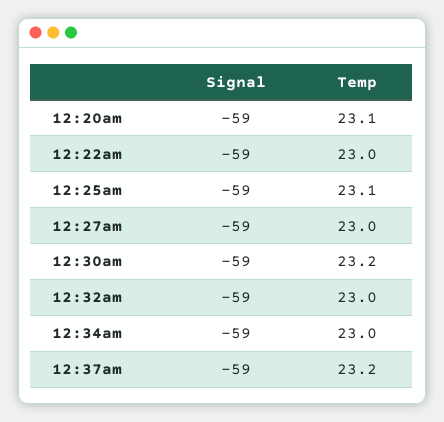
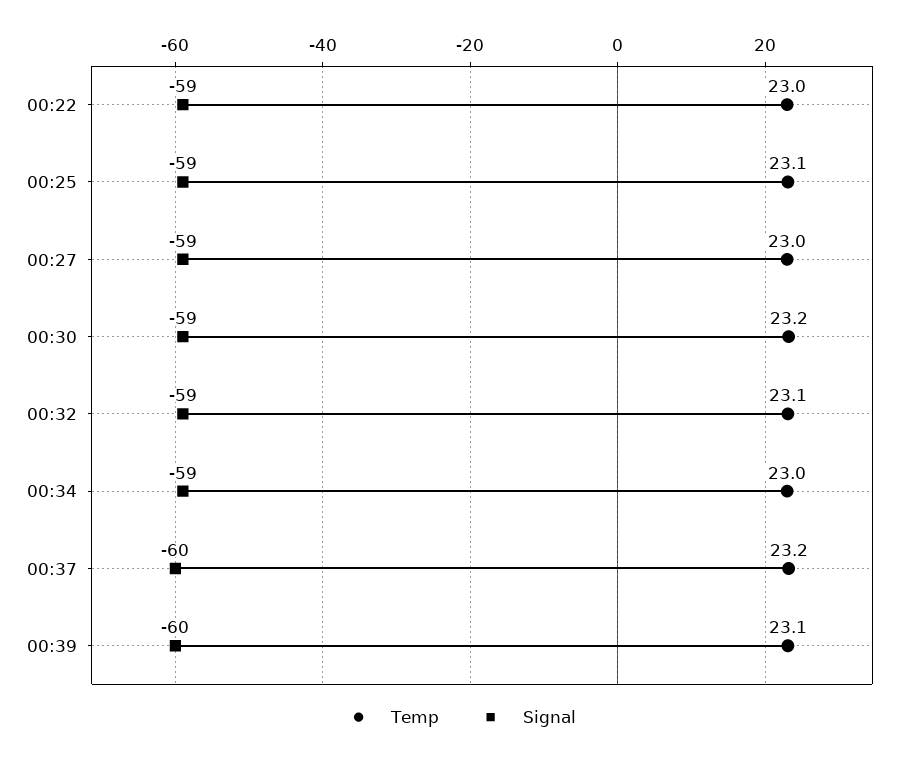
Signal, 12:20am: -59 -> none
Temp, 12:20am: 23.1 -> none
Temp, 12:32am: 23 -> 23.1
Signal, 12:37am: -59 -> -60
Temp, 00:39: none -> 23.1
Signal, 00:39: none -> -60

